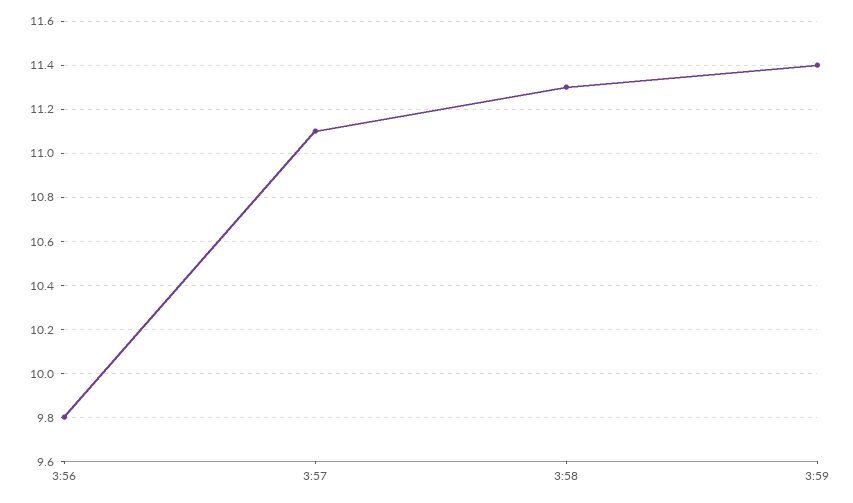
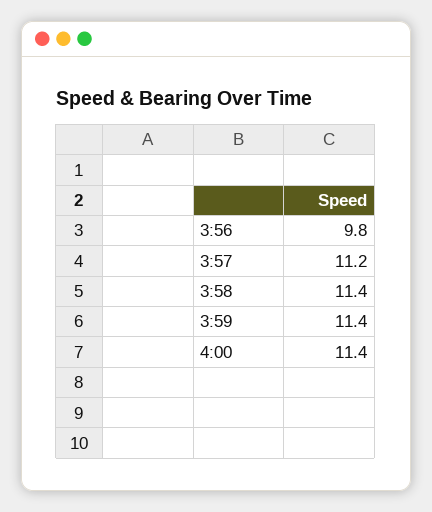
3:57: 11.1 -> 11.2
3:58: 11.3 -> 11.4
4:00: none -> 11.4

